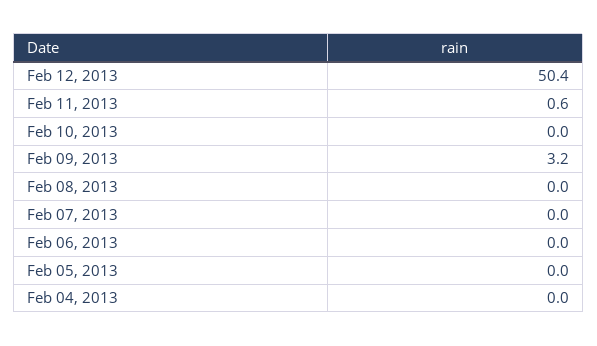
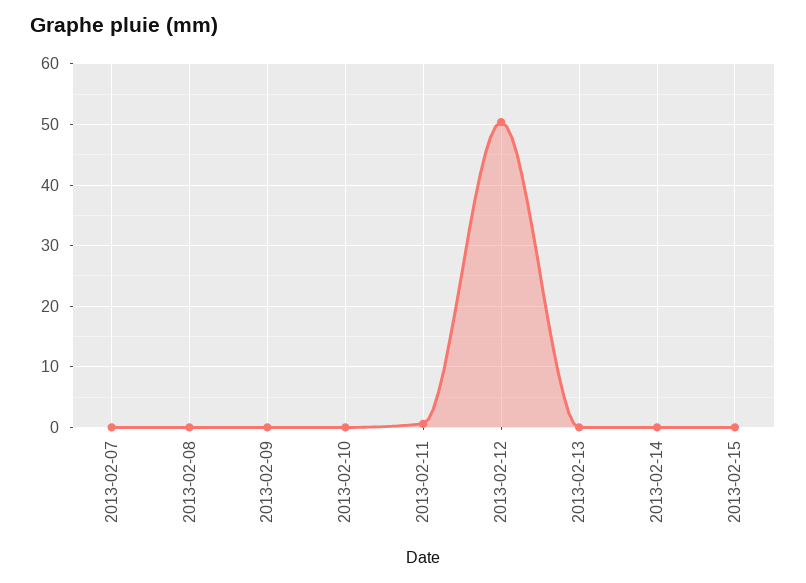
Feb 09, 2013: 3.2 -> 0
Feb 06, 2013: 0 -> none
Feb 05, 2013: 0 -> none
Feb 04, 2013: 0 -> none
2013-02-13: none -> 0
2013-02-14: none -> 0
2013-02-15: none -> 0

